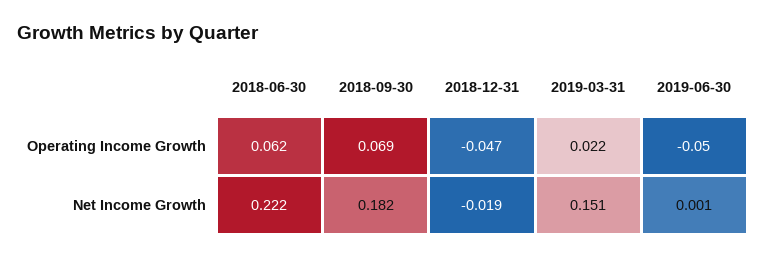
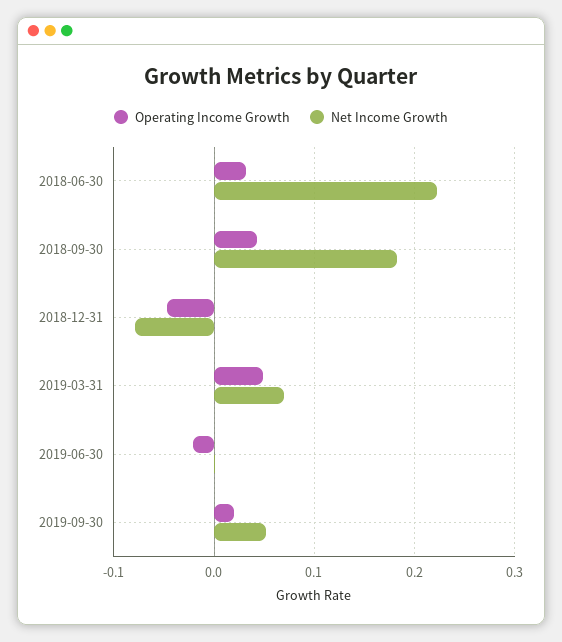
Operating Income Growth, 2018-06-30: 0.062 -> 0.03
Operating Income Growth, 2018-09-30: 0.069 -> 0.04
Operating Income Growth, 2019-03-31: 0.022 -> 0.05
Operating Income Growth, 2019-06-30: -0.05 -> -0.02
Net Income Growth, 2018-12-31: -0.019 -> -0.08
Net Income Growth, 2019-03-31: 0.151 -> 0.07
Operating Income Growth, 2019-09-30: none -> 0.02
Net Income Growth, 2019-09-30: none -> 0.05

